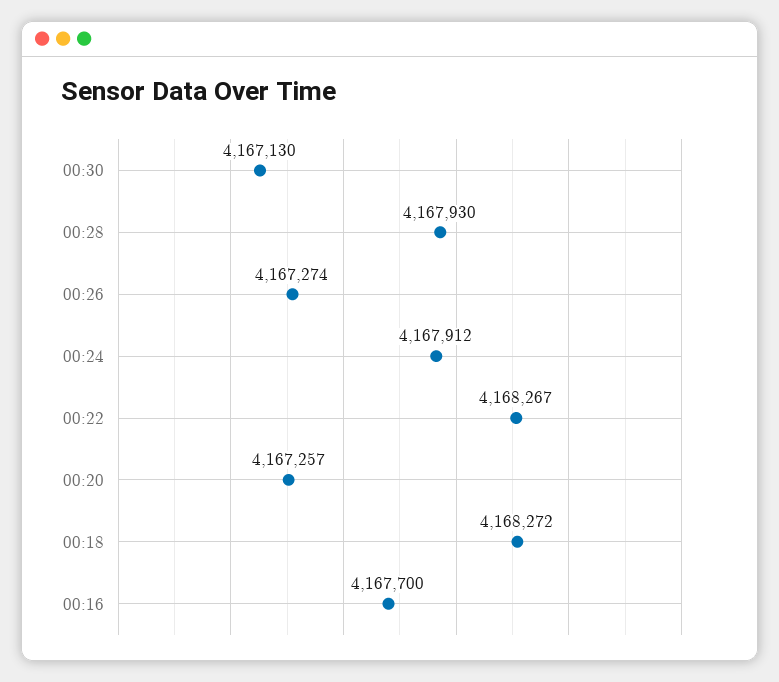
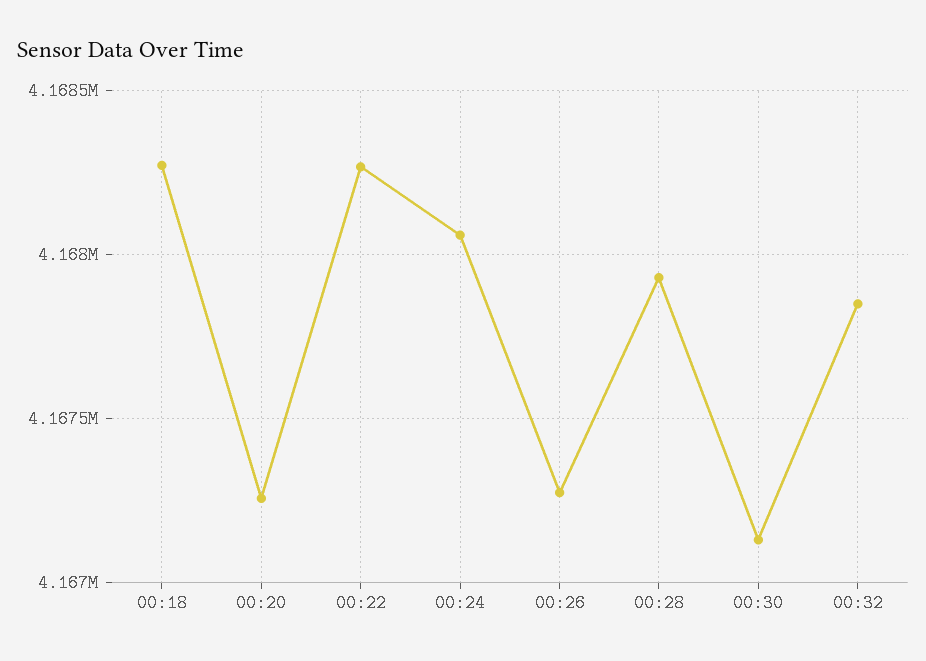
00:24: 4167912 -> 4168050
00:16: 4167700 -> none
00:32: none -> 4167850

